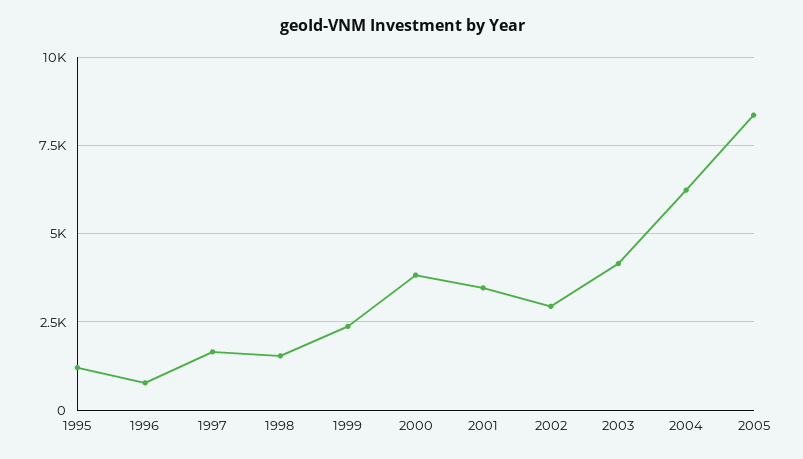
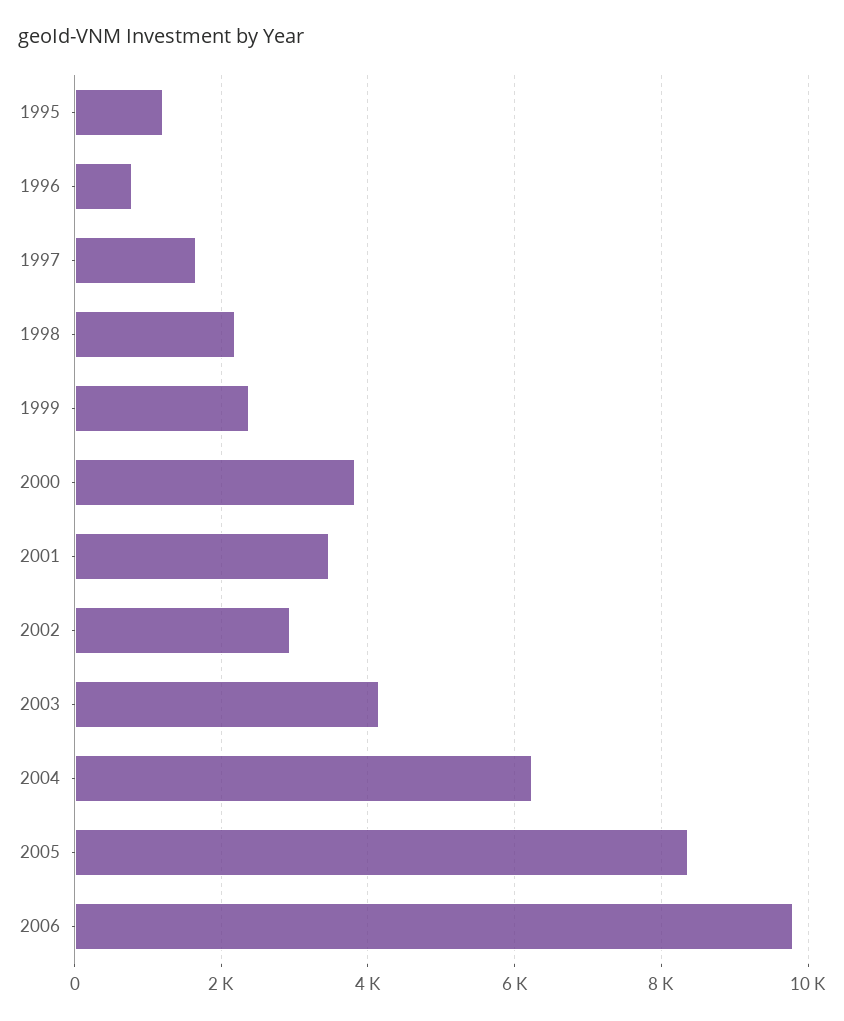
1998: 1500 -> 2200
2006: none -> 9800

